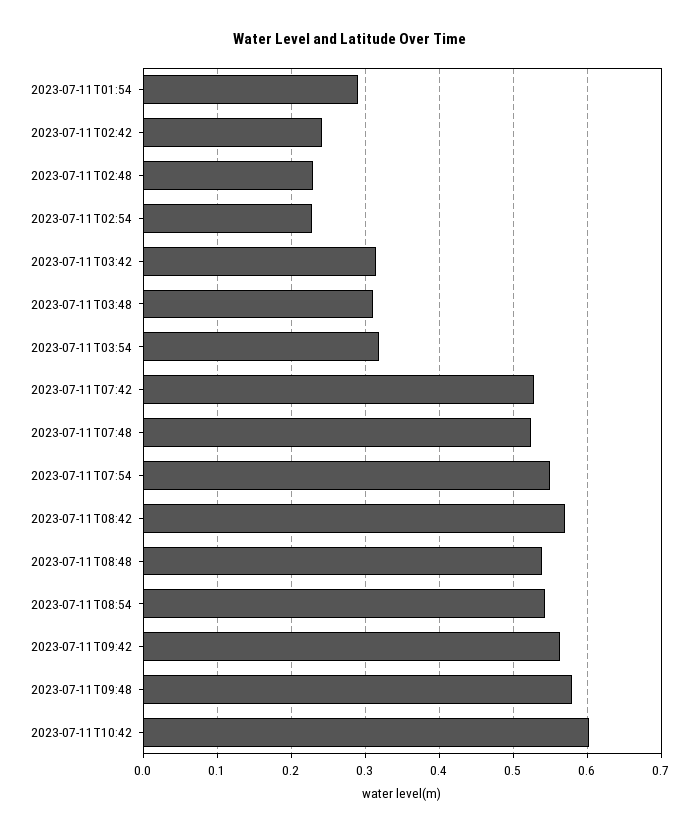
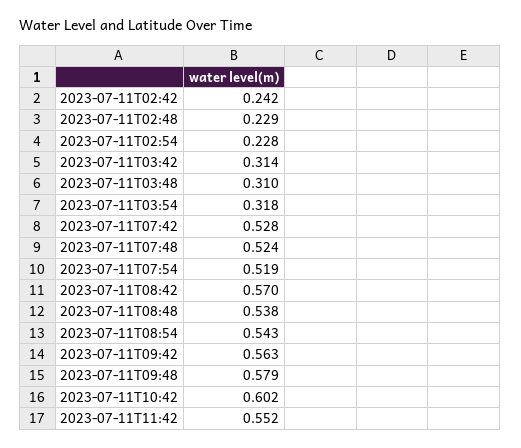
2023-07-11T01:54: 0.29 -> none
2023-07-11T07:54: 0.55 -> 0.519
2023-07-11T11:42: none -> 0.552

